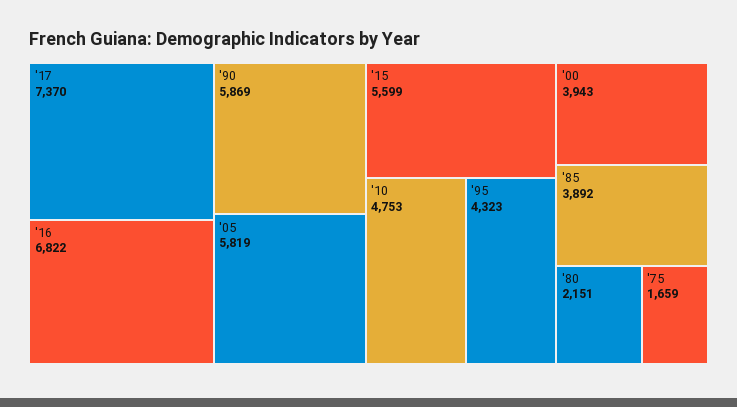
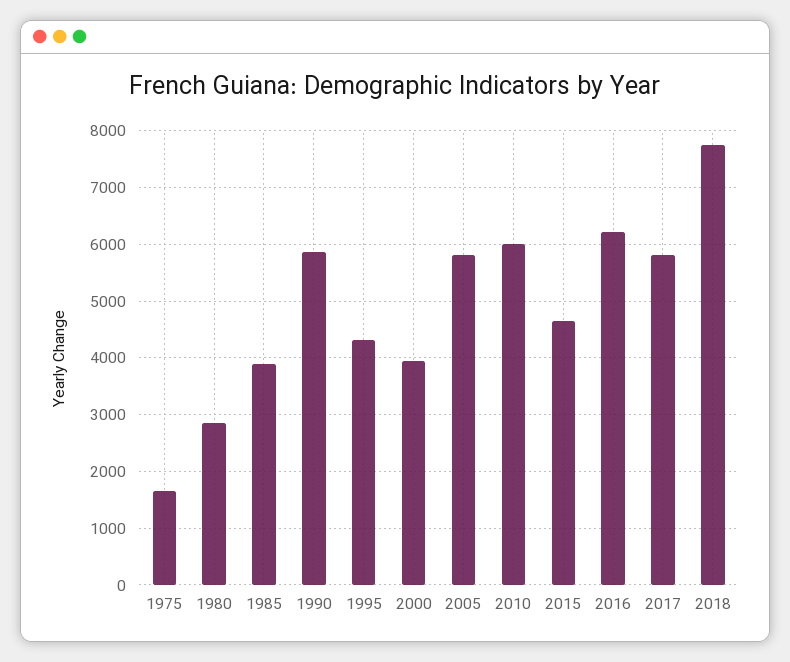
'17: 7370 -> 5800
'16: 6822 -> 6200
'15: 5599 -> 4600
'10: 4753 -> 6000
'80: 2151 -> 2800
2018: none -> 7800

